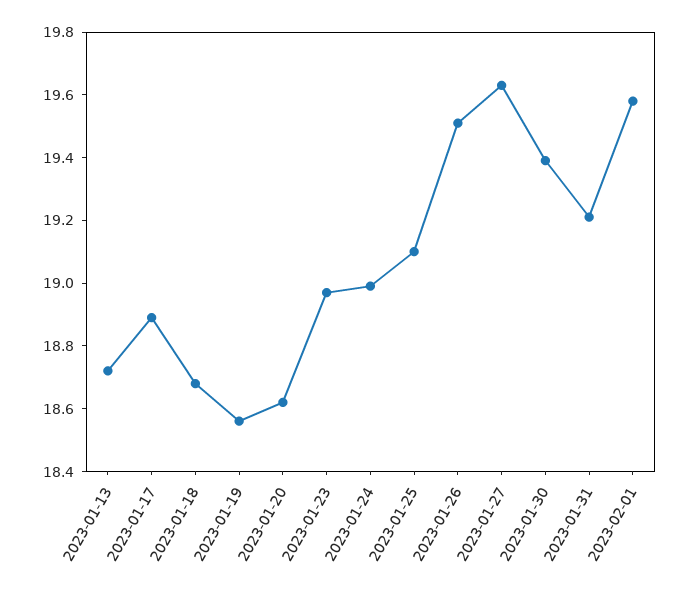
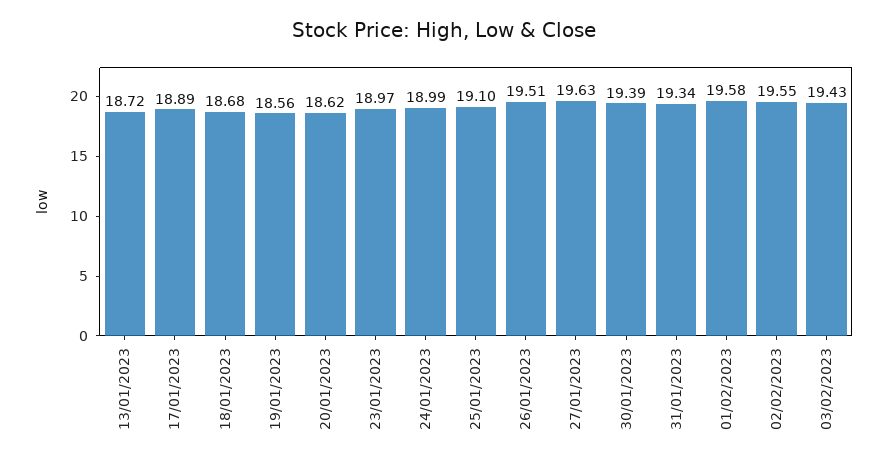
2023-01-31: 19.2 -> 19.34
02/02/2023: none -> 19.55
03/02/2023: none -> 19.43

